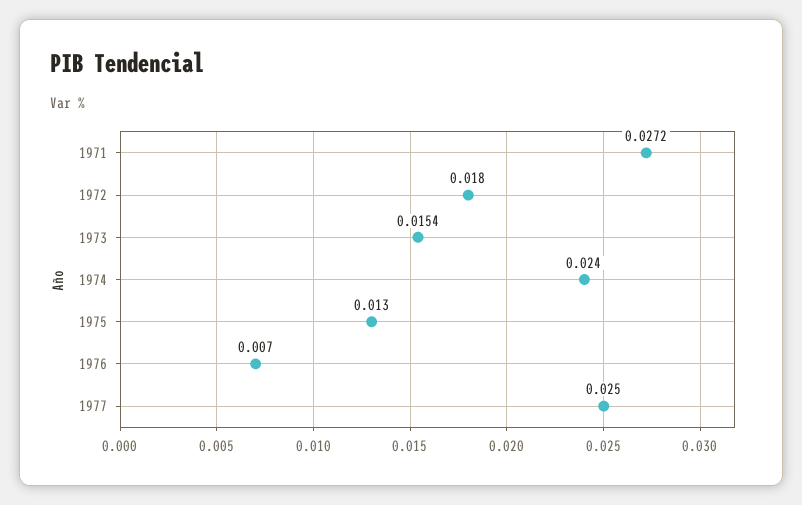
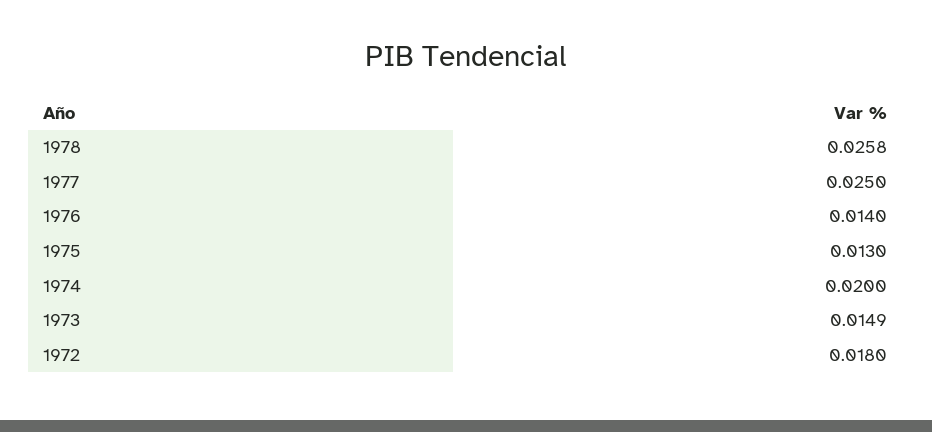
1971: 0.0272 -> none
1973: 0.0154 -> 0.0149
1974: 0.024 -> 0.02
1976: 0.007 -> 0.014
1978: none -> 0.0258

